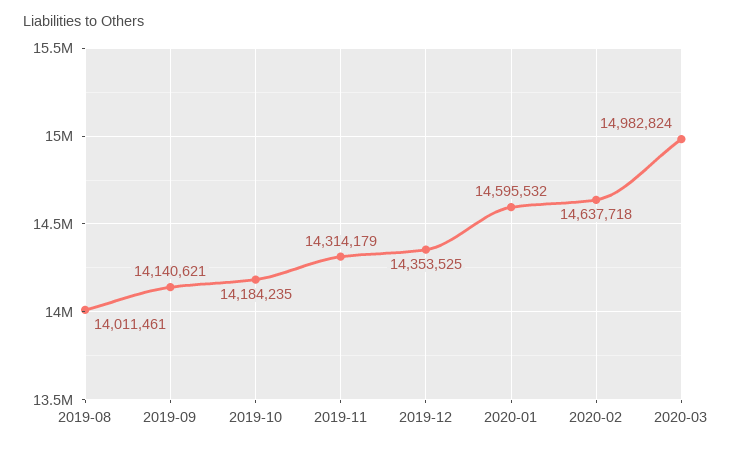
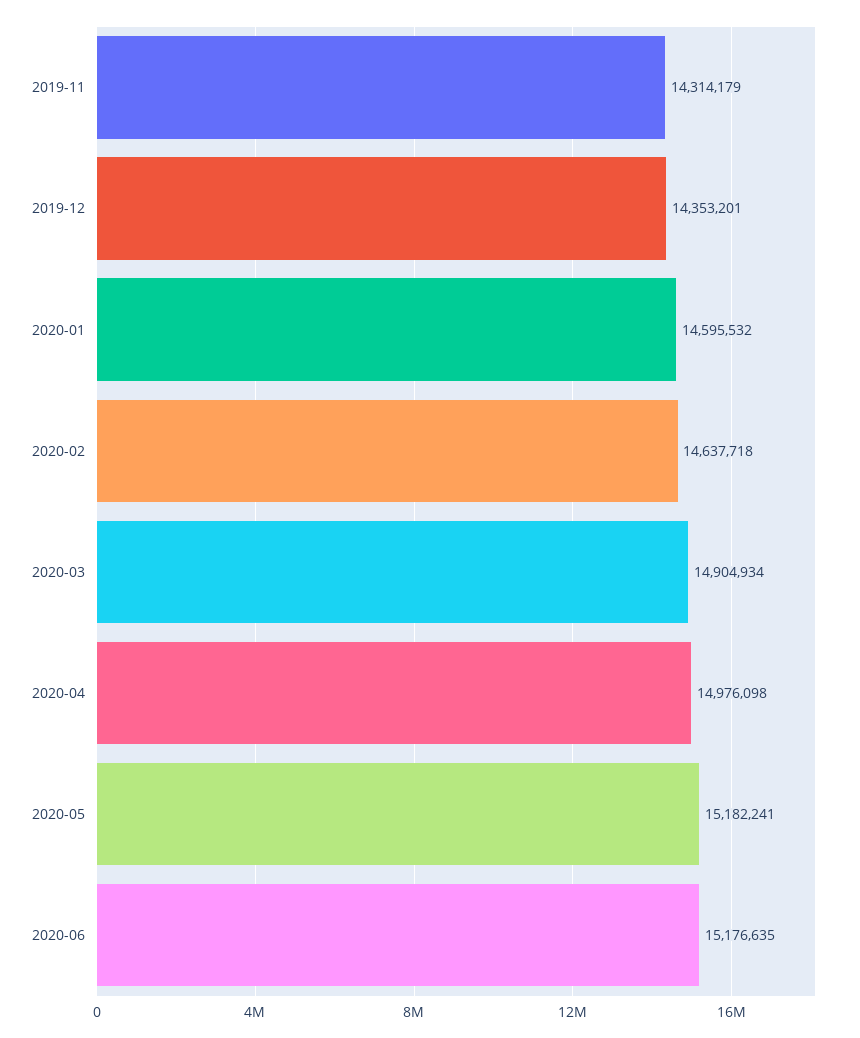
2019-08: 14011461 -> none
2019-09: 14140621 -> none
2019-10: 14184235 -> none
2019-12: 14353525 -> 14353201
2020-03: 14982824 -> 14904934
2020-04: none -> 14976098
2020-05: none -> 15182241
2020-06: none -> 15176635

